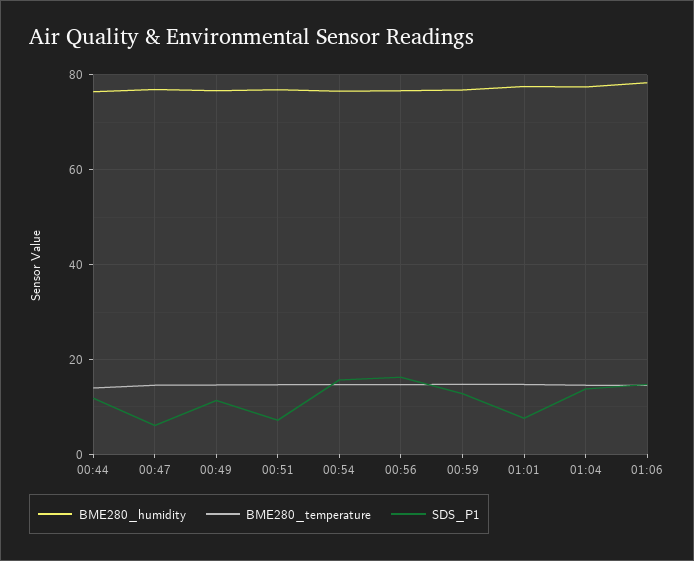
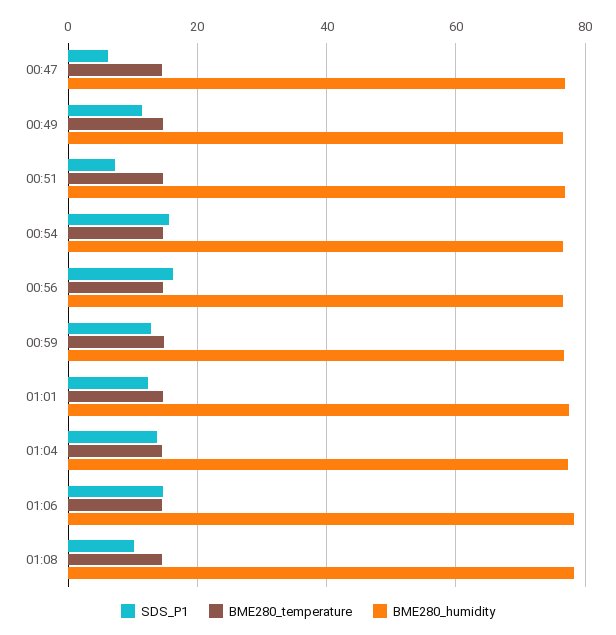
BME280_humidity, 00:44: 76 -> none
BME280_temperature, 00:44: 14 -> none
SDS_P1, 00:44: 12 -> none
SDS_P1, 01:01: 8 -> 12
SDS_P1, 01:08: none -> 10
BME280_temperature, 01:08: none -> 14
BME280_humidity, 01:08: none -> 78

